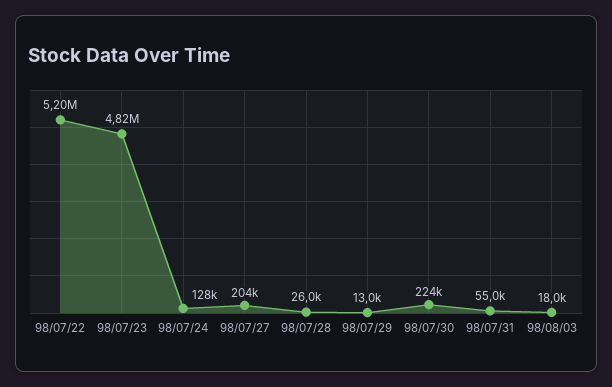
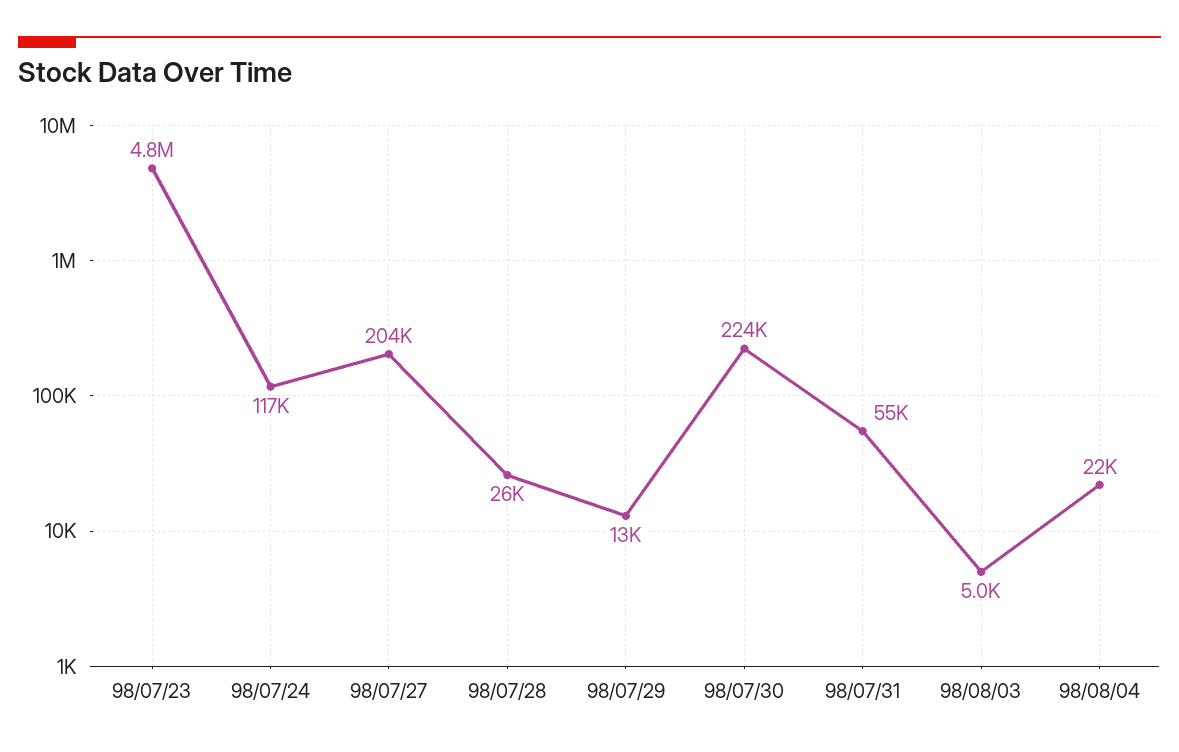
98/07/22: 5200000 -> none
98/07/24: 128000 -> 117000
98/08/03: 18000 -> 5000
98/08/04: none -> 22000

